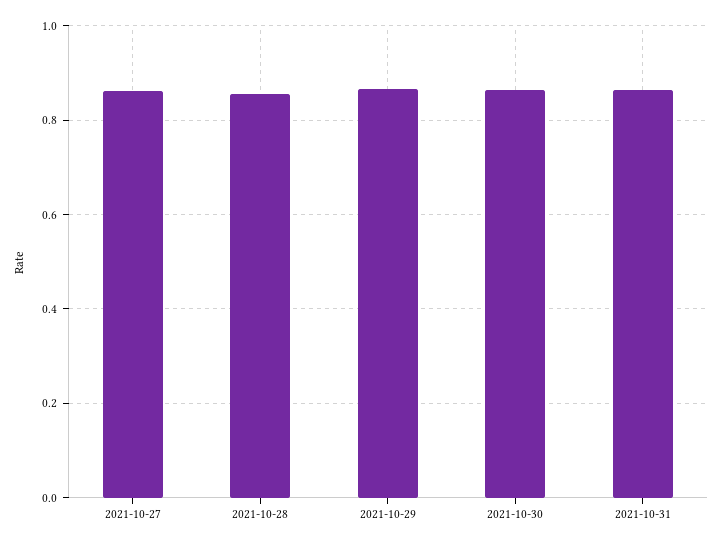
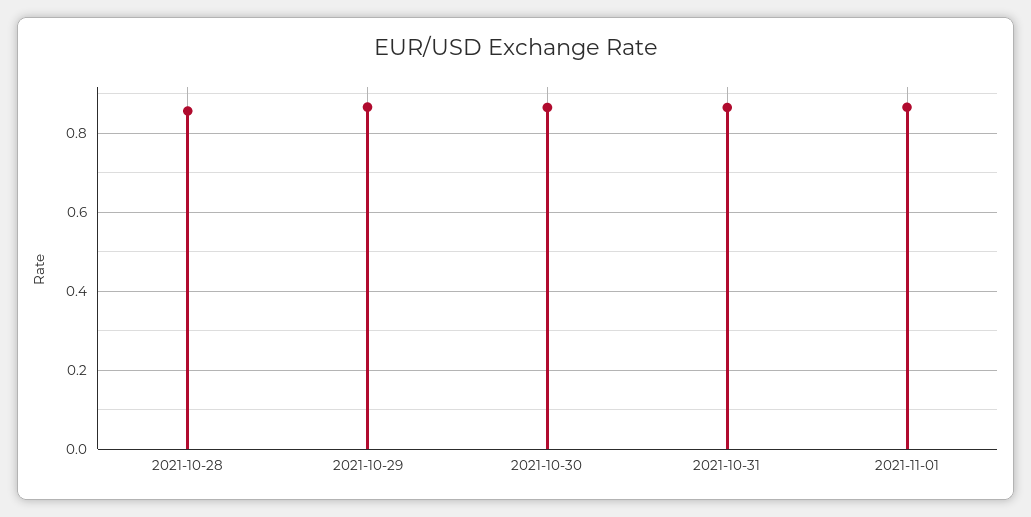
2021-10-27: 0.86 -> none
2021-11-01: none -> 0.86

